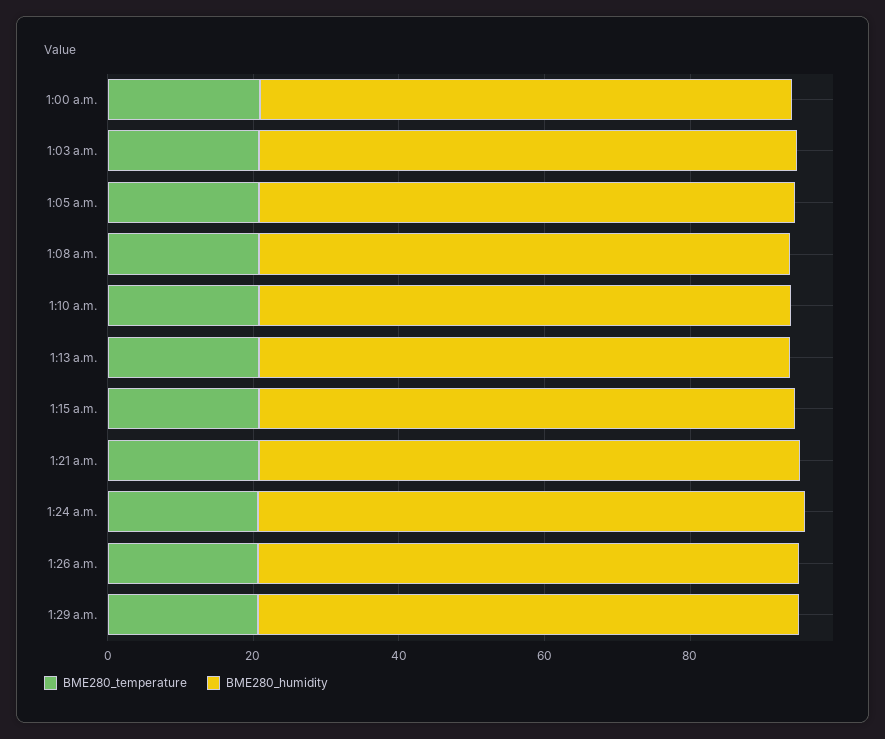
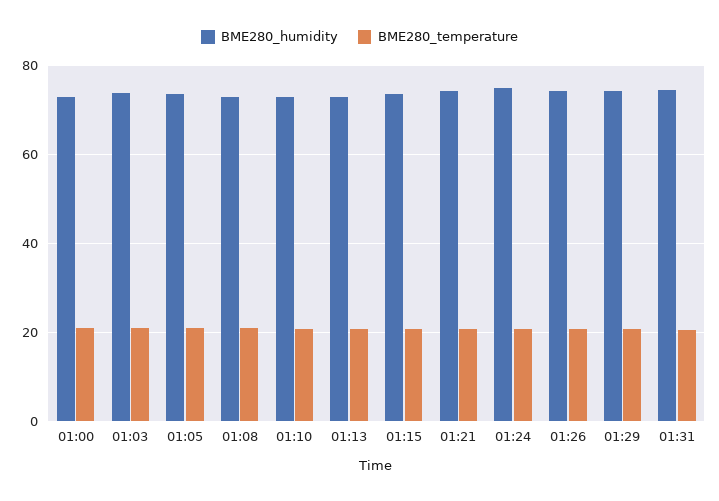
BME280_humidity, 01:31: none -> 74
BME280_temperature, 01:31: none -> 20

